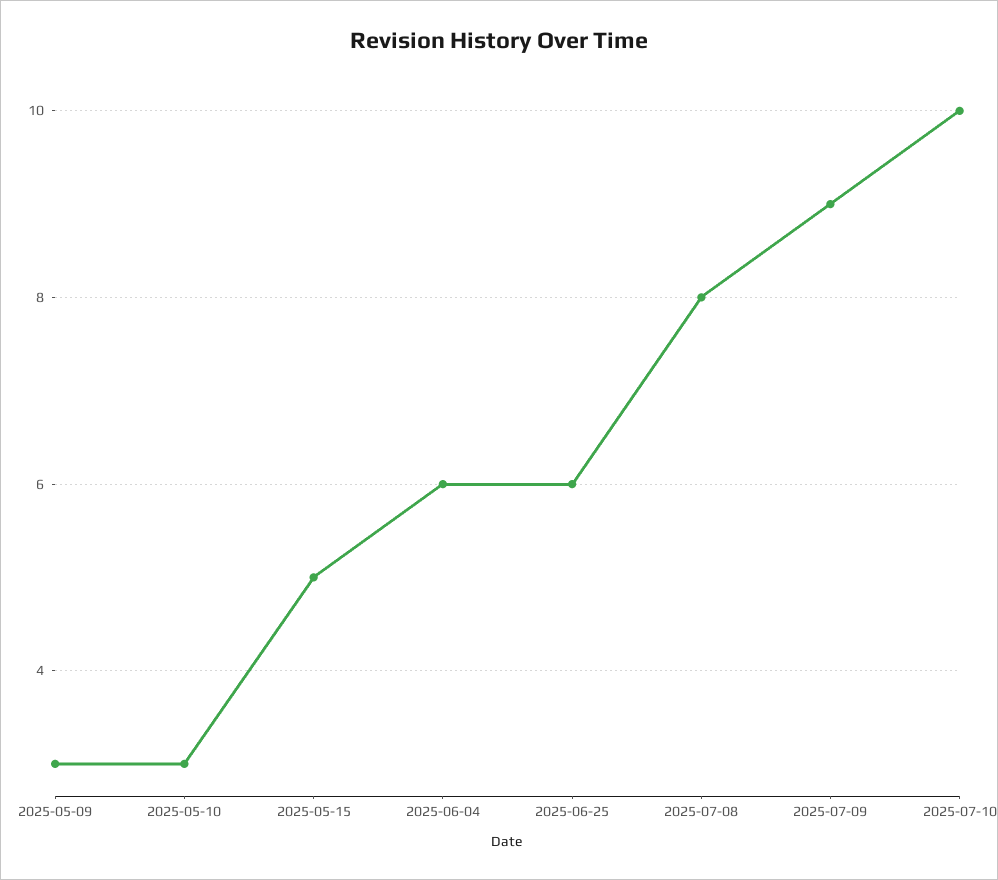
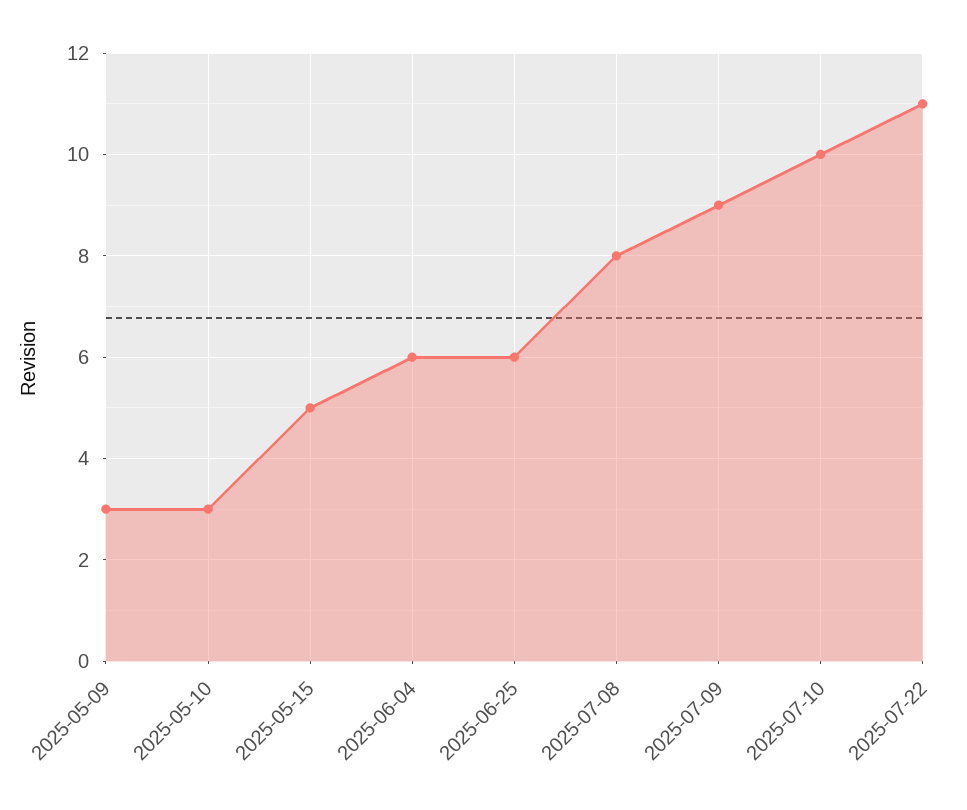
2025-07-22: none -> 11

